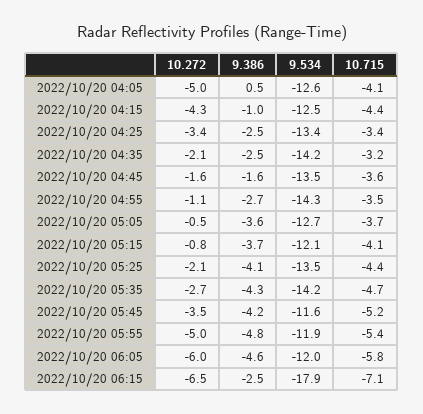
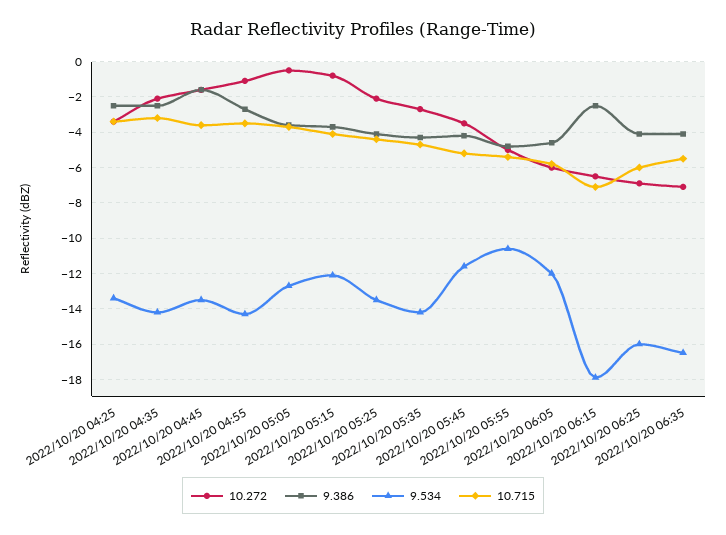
10.272, 2022/10/20 04:05: -5 -> none
9.386, 2022/10/20 04:05: 0.5 -> none
9.534, 2022/10/20 04:05: -12.6 -> none
10.715, 2022/10/20 04:05: -4.1 -> none
10.272, 2022/10/20 04:15: -4.3 -> none
9.386, 2022/10/20 04:15: -1 -> none
9.534, 2022/10/20 04:15: -12.5 -> none
10.715, 2022/10/20 04:15: -4.4 -> none
9.534, 2022/10/20 05:55: -11.9 -> -10.5
10.272, 2022/10/20 06:25: none -> -7
9.386, 2022/10/20 06:25: none -> -4
9.534, 2022/10/20 06:25: none -> -16
10.715, 2022/10/20 06:25: none -> -6
10.272, 2022/10/20 06:35: none -> -7
9.386, 2022/10/20 06:35: none -> -4
9.534, 2022/10/20 06:35: none -> -16.5
10.715, 2022/10/20 06:35: none -> -5.5

